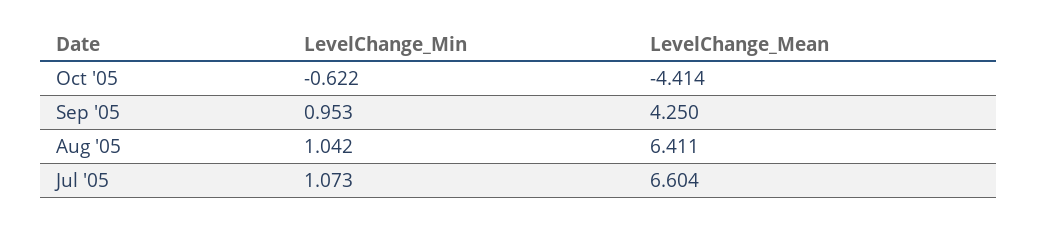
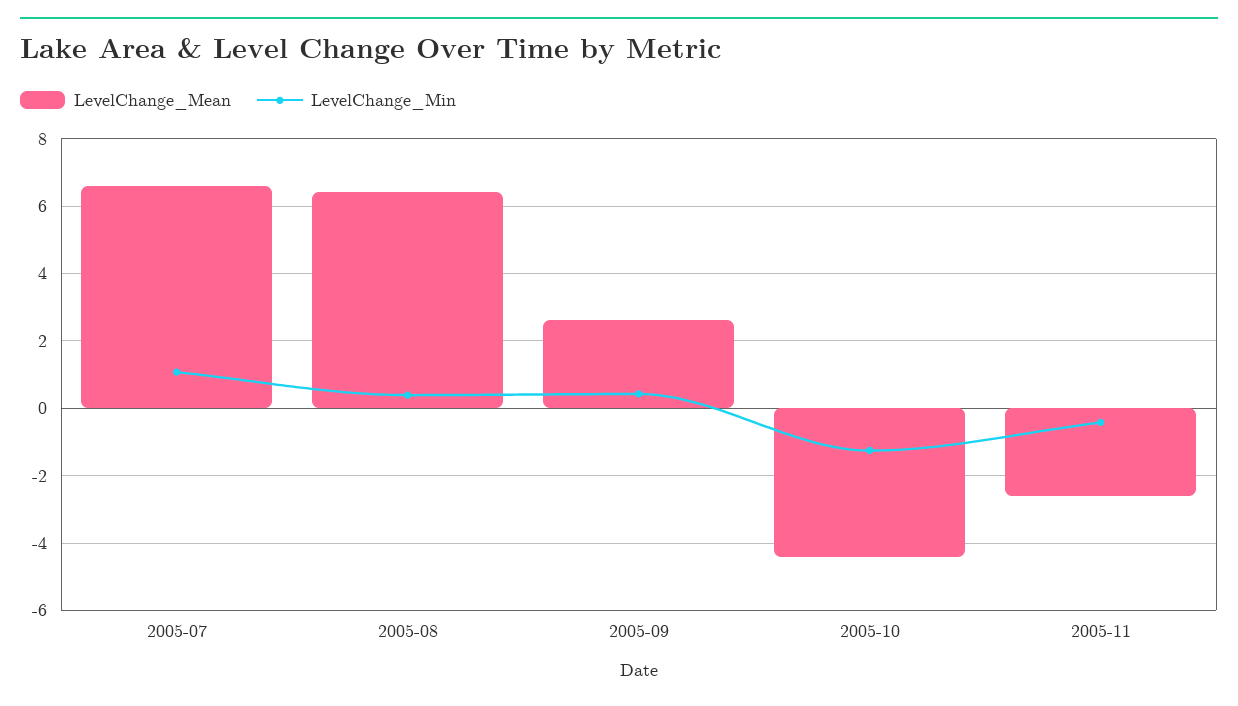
LevelChange_Min, Oct '05: -0.622 -> -1.2
LevelChange_Min, Sep '05: 0.953 -> 0.4
LevelChange_Mean, Sep '05: 4.25 -> 2.6
LevelChange_Min, Aug '05: 1.042 -> 0.4
LevelChange_Mean, 2005-11: none -> -2.6
LevelChange_Min, 2005-11: none -> -0.4

